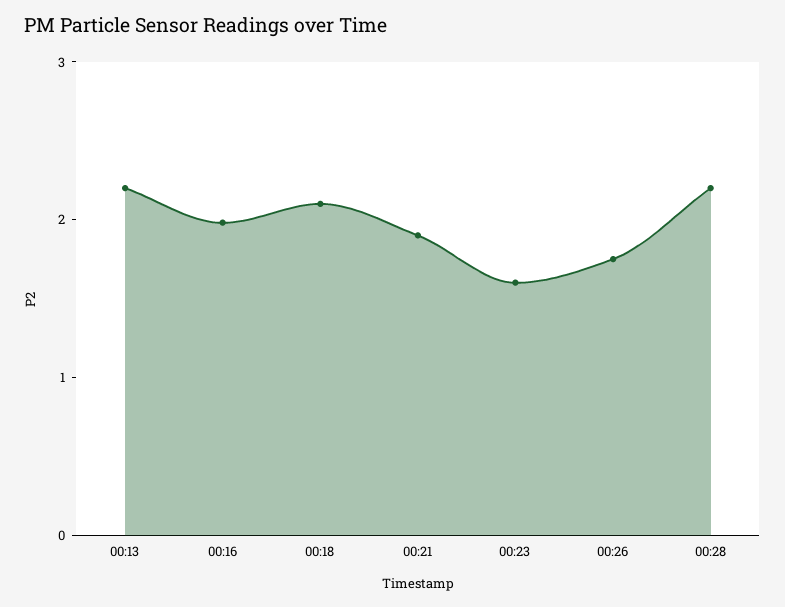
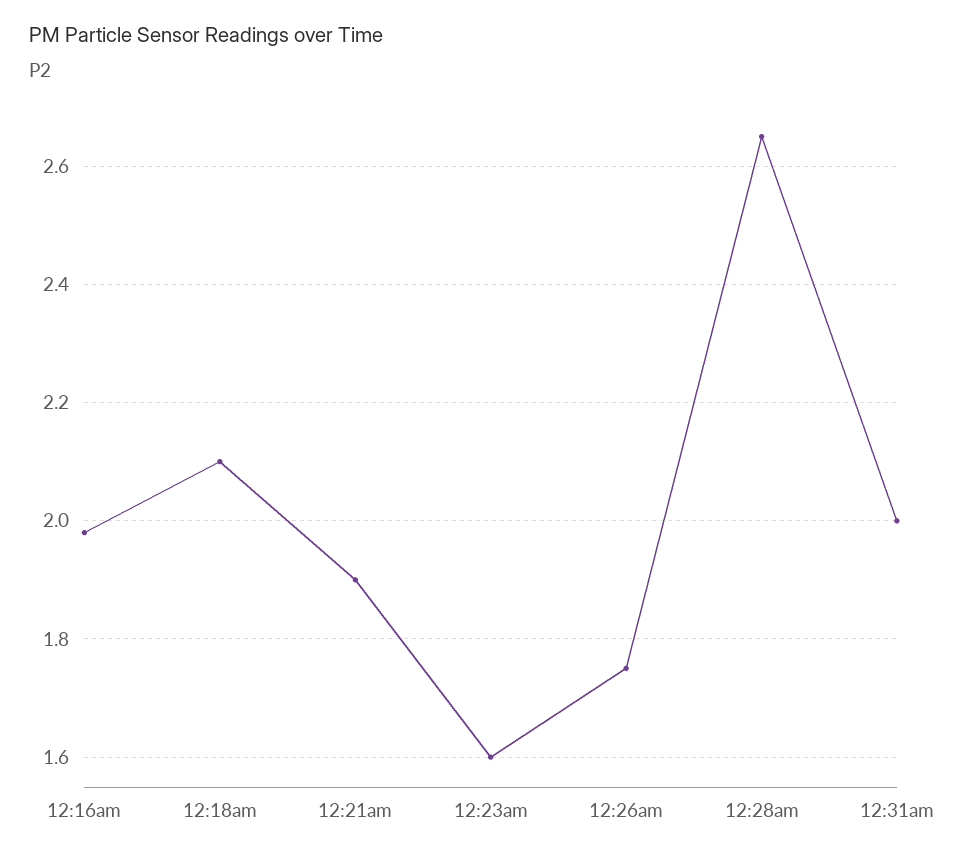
00:13: 2.2 -> none
00:28: 2.2 -> 2.65
12:31am: none -> 2

